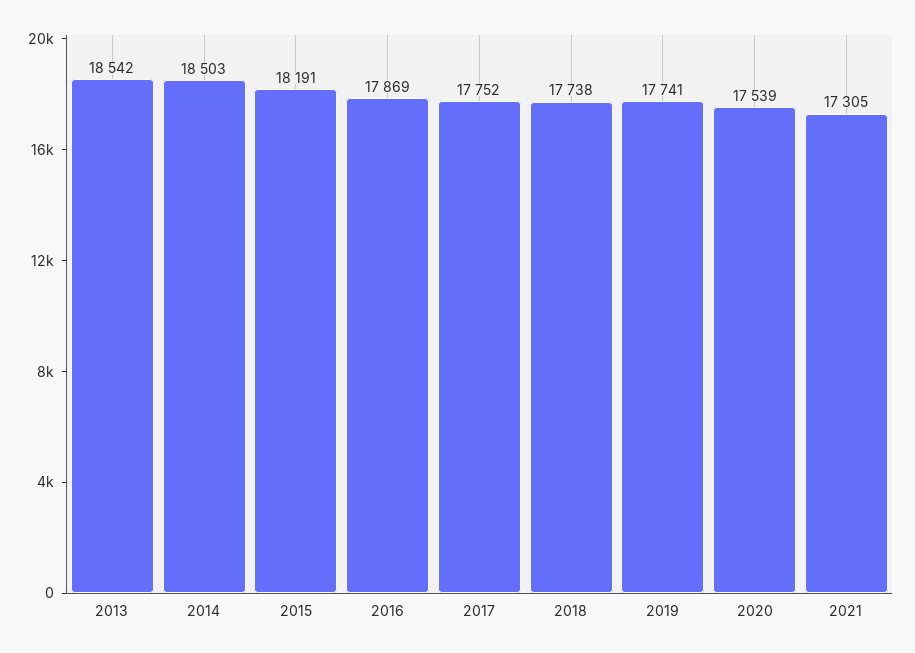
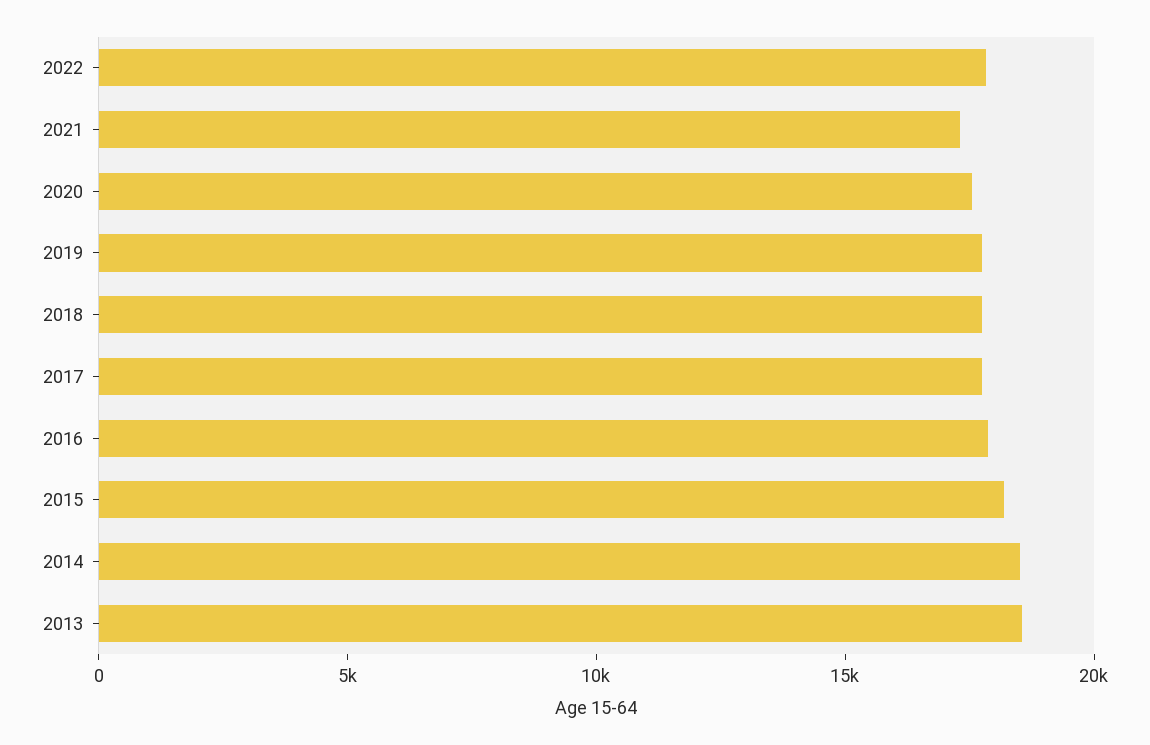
2022: none -> 18000

